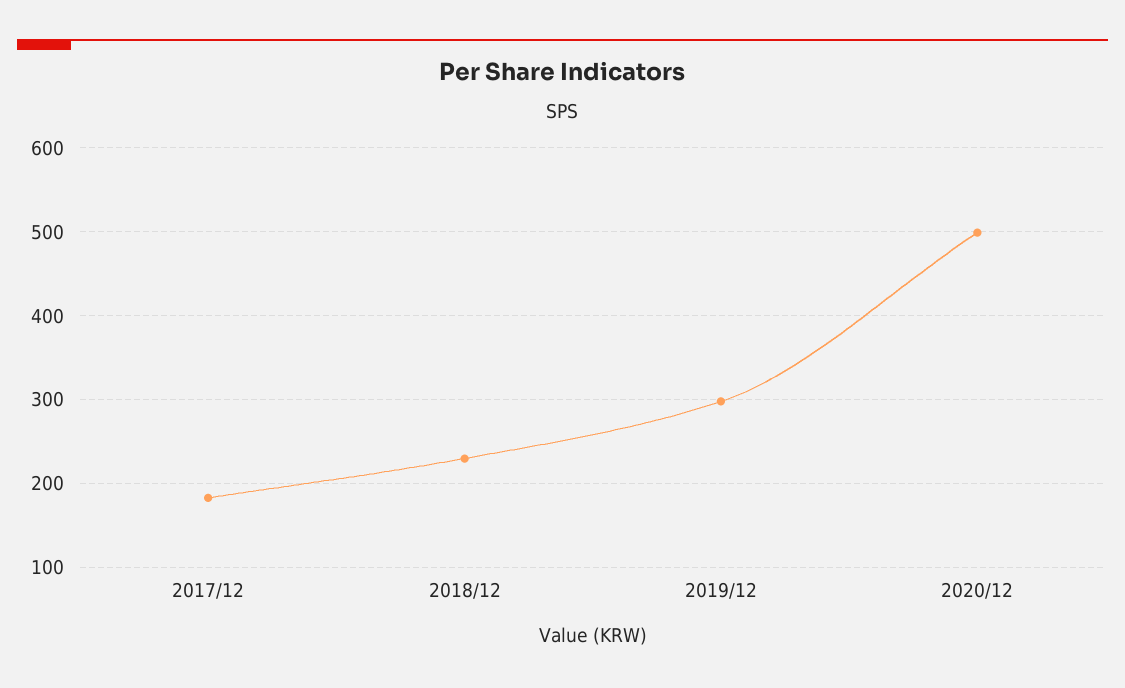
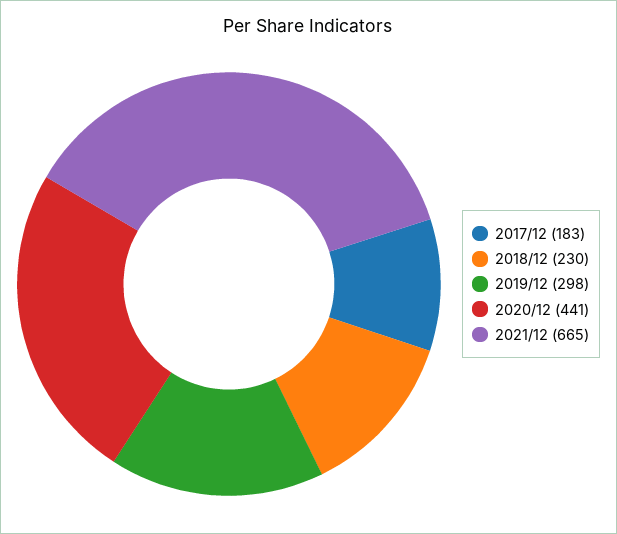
2020/12: 500 -> 441
2021/12: none -> 665

